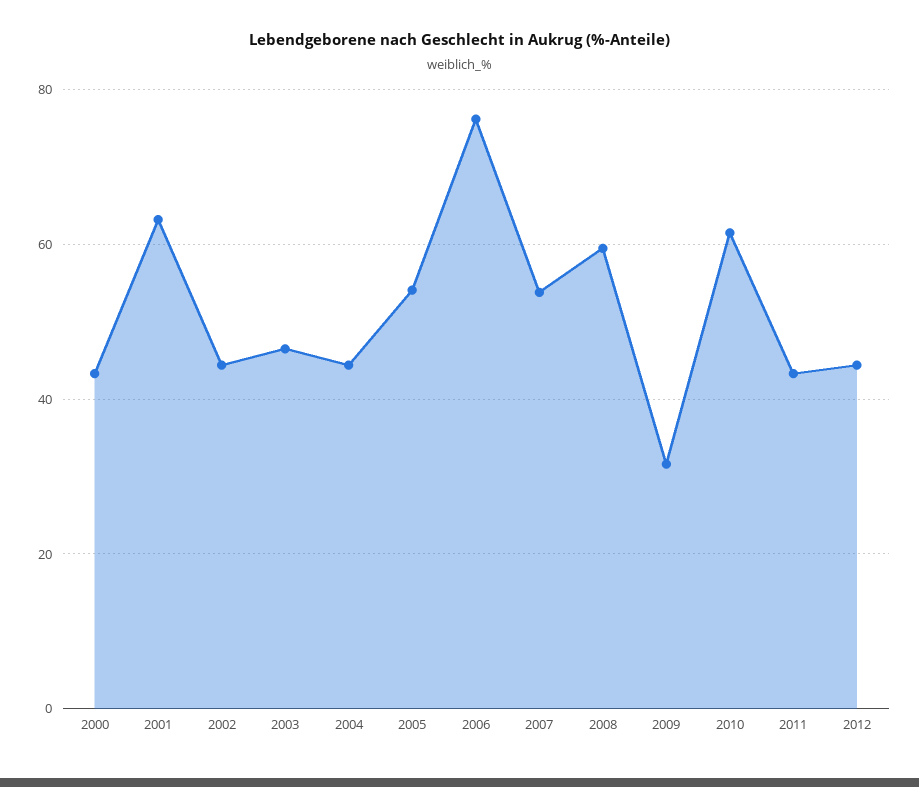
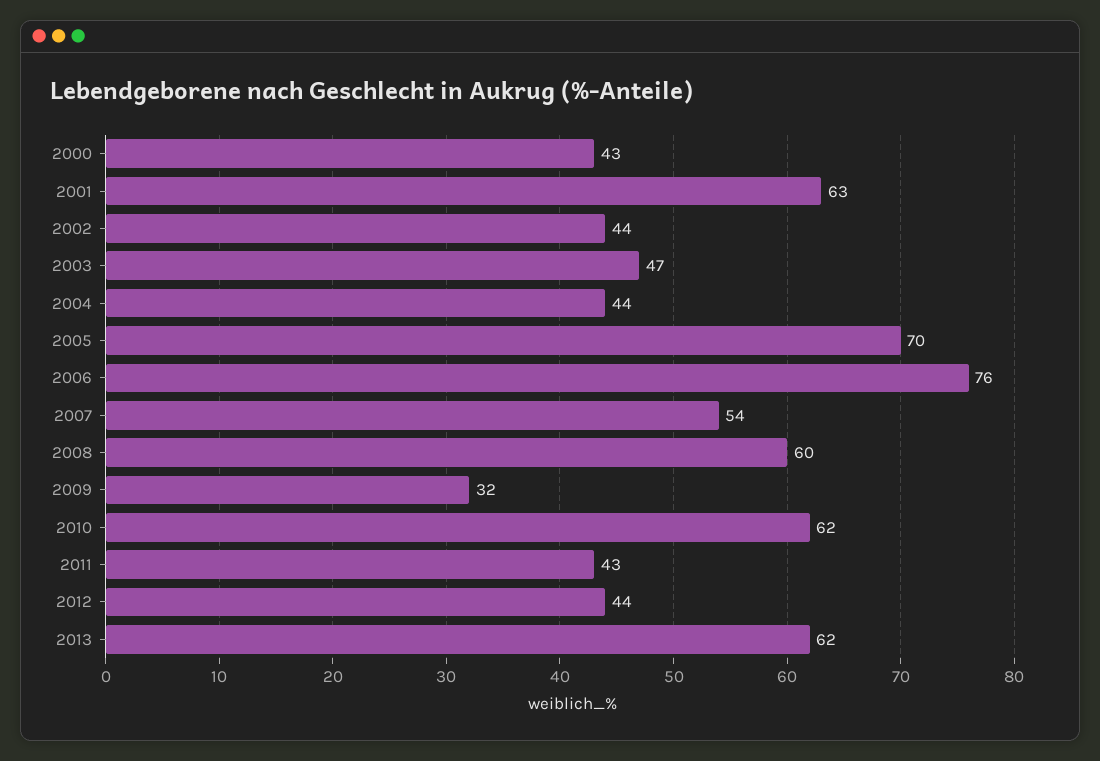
2005: 54 -> 70
2013: none -> 62

